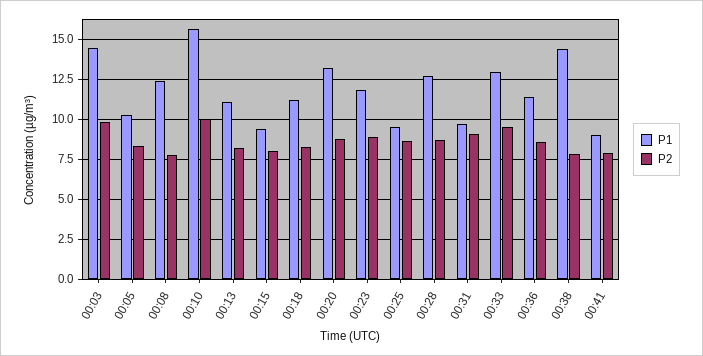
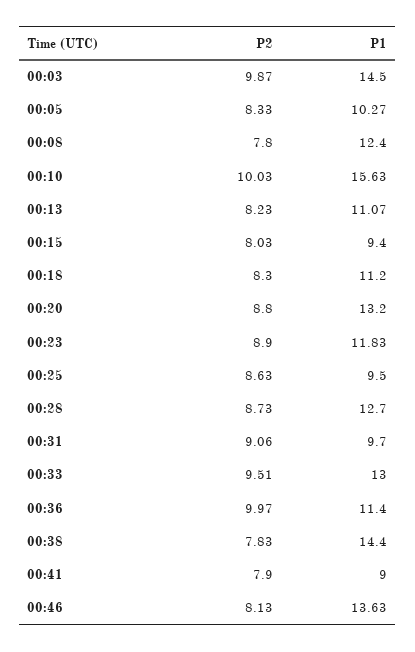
P2, 00:36: 8.5 -> 9.97
P2, 00:46: none -> 8.13
P1, 00:46: none -> 13.63

